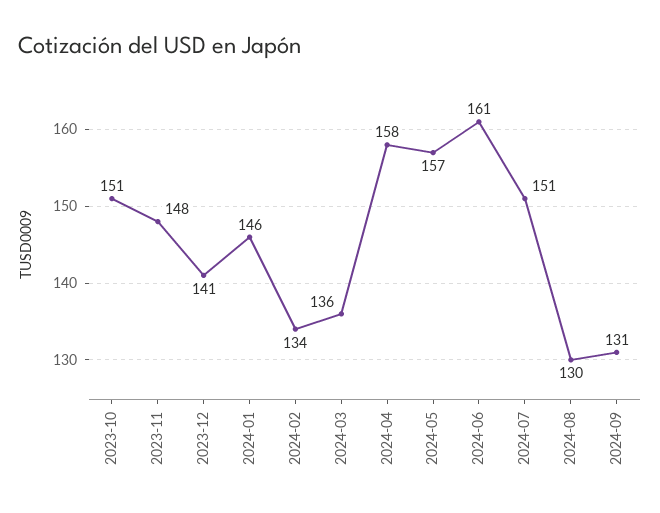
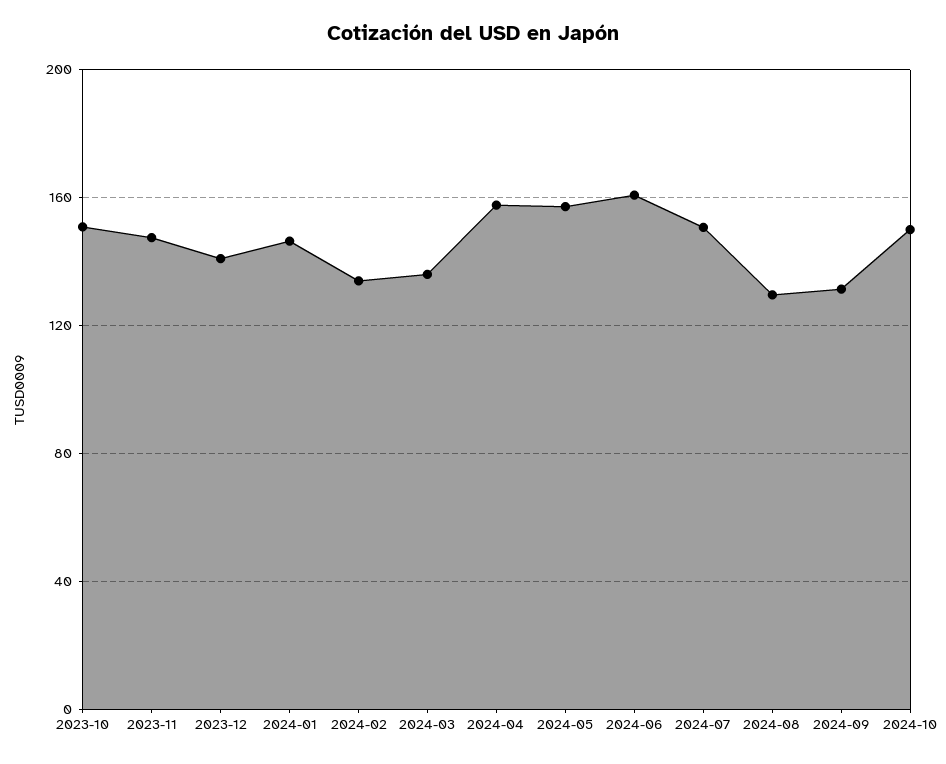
2024-10: none -> 150

